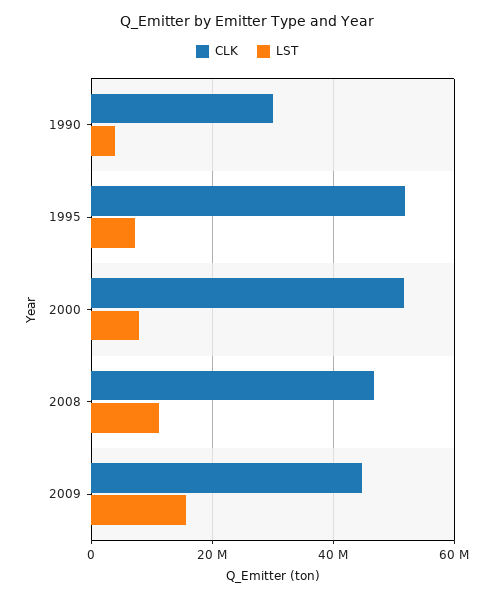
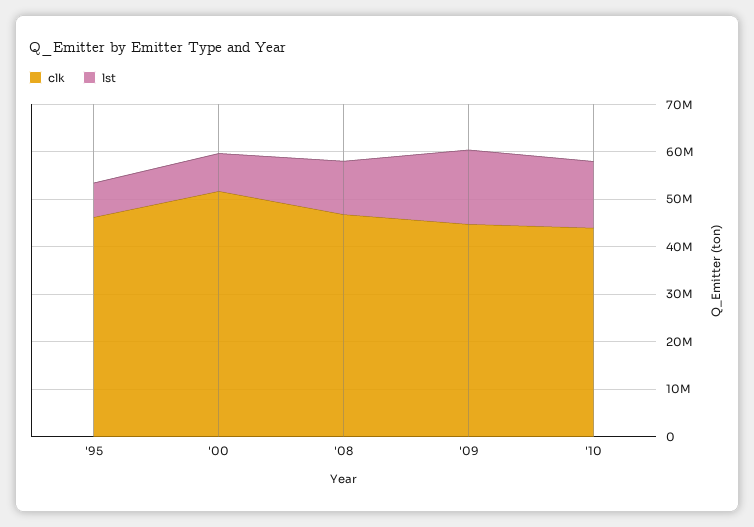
CLK, 1990: 30000000 -> none
LST, 1990: 4000000 -> none
CLK, 1995: 52000000 -> 46000000
CLK, '10: none -> 44000000
LST, '10: none -> 14000000

